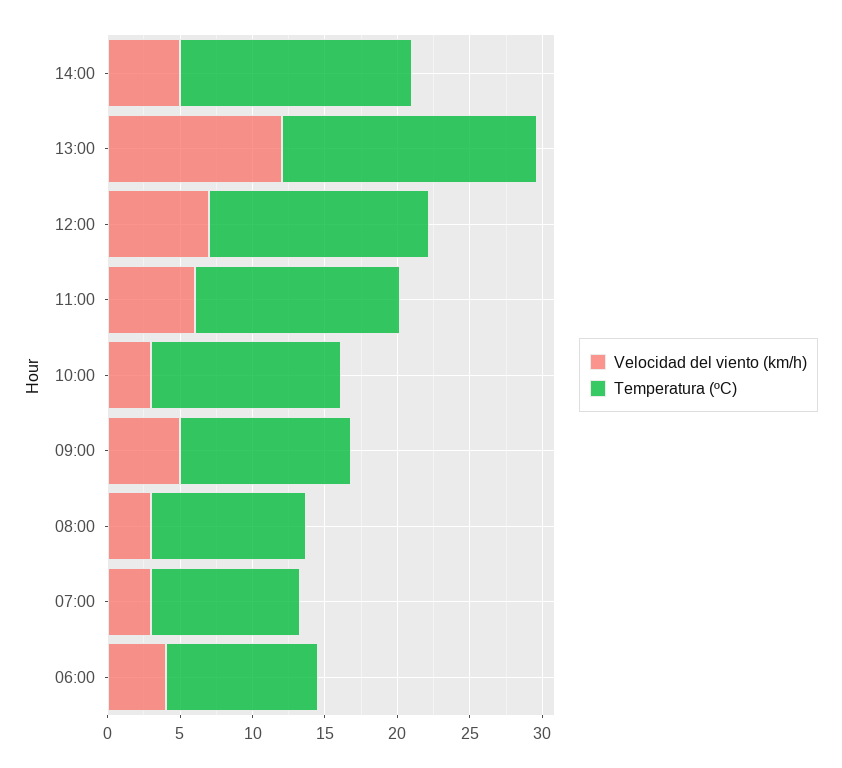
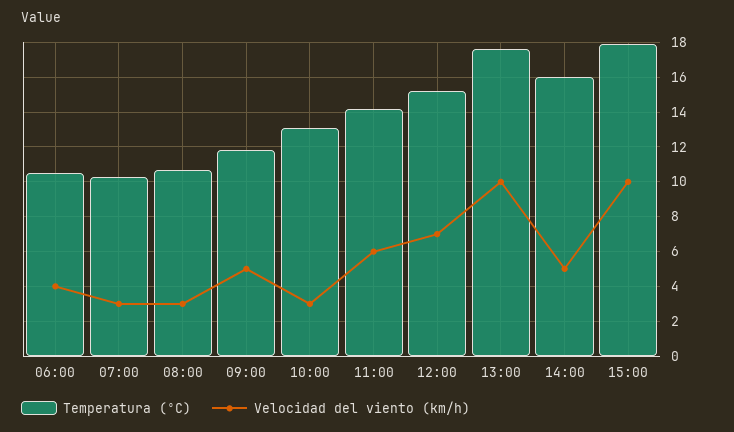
Velocidad del viento (km/h), 13:00: 12 -> 10
Temperatura (ºC), 15:00: none -> 18
Velocidad del viento (km/h), 15:00: none -> 10

